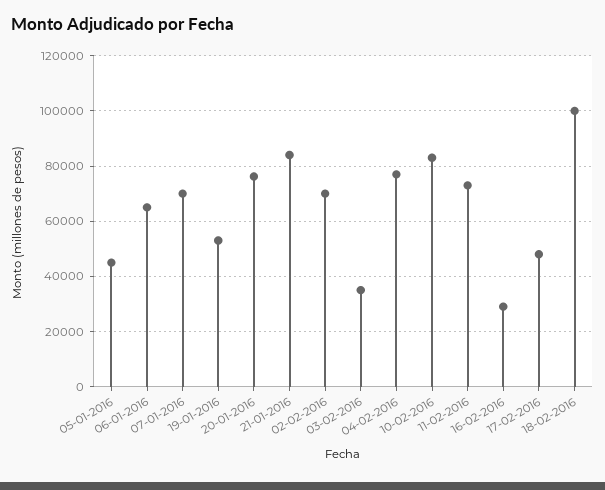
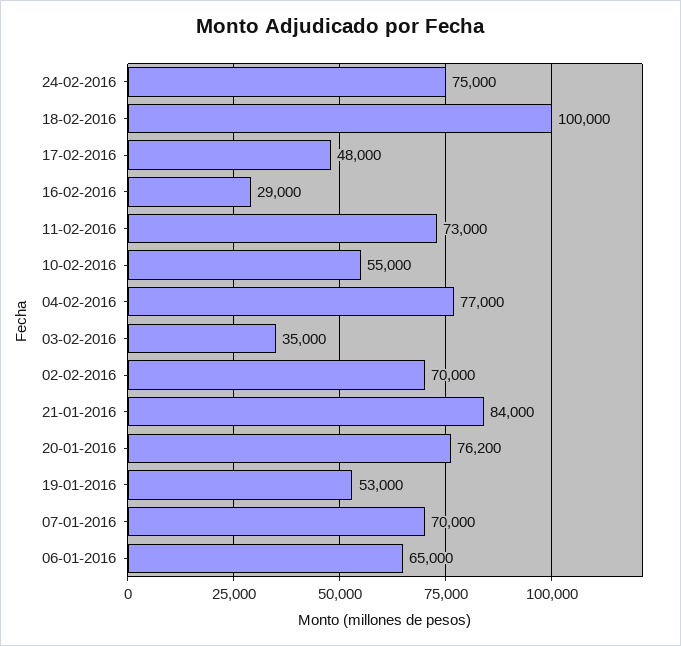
05-01-2016: 45000 -> none
10-02-2016: 82500 -> 55000
24-02-2016: none -> 75000

